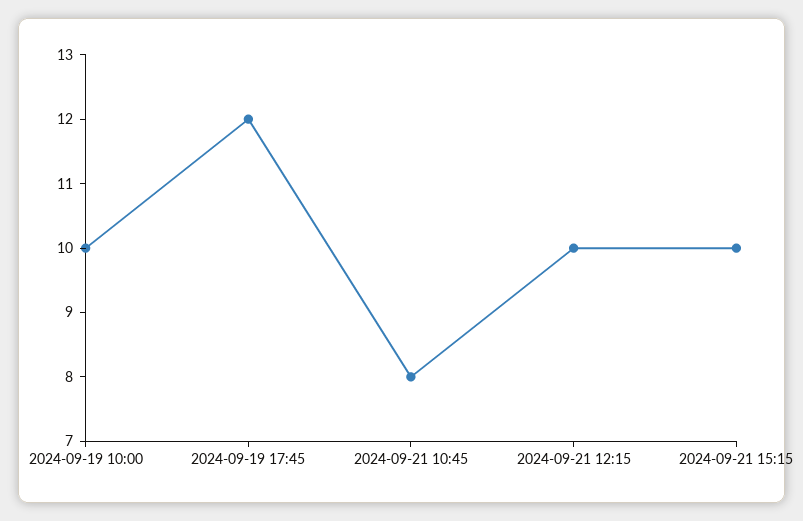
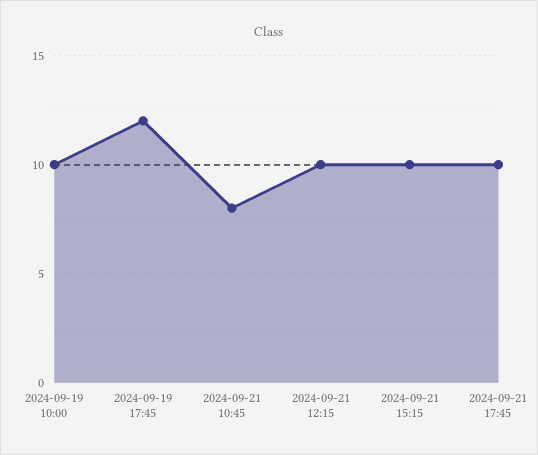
2024-09-21 17:45: none -> 10

